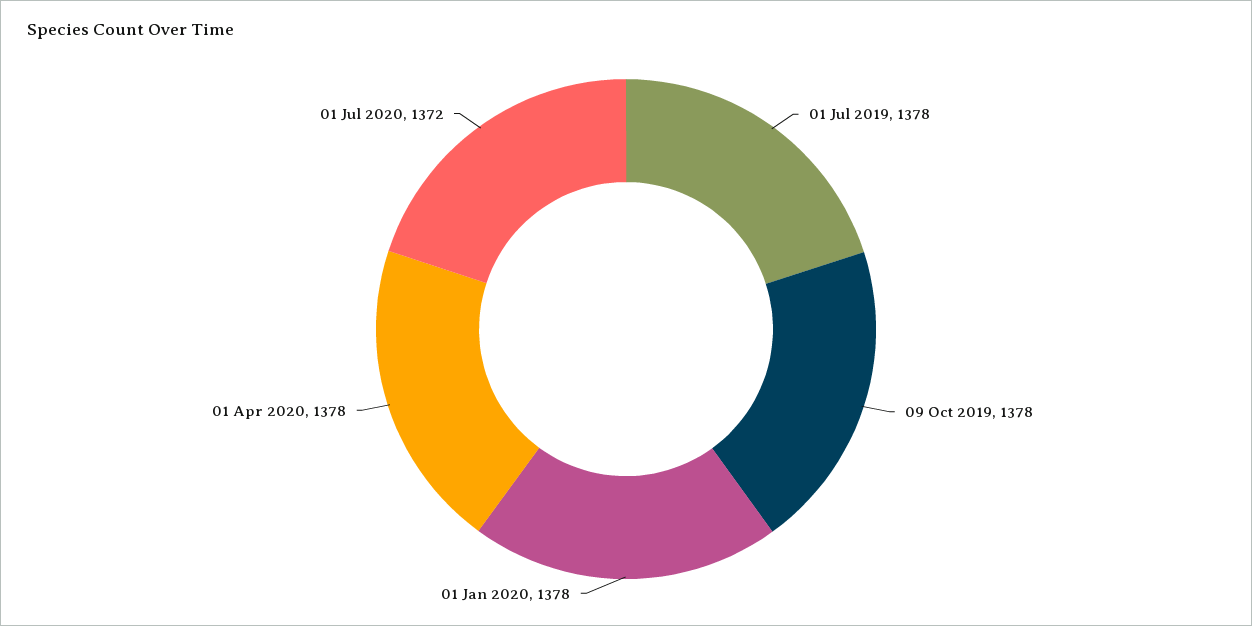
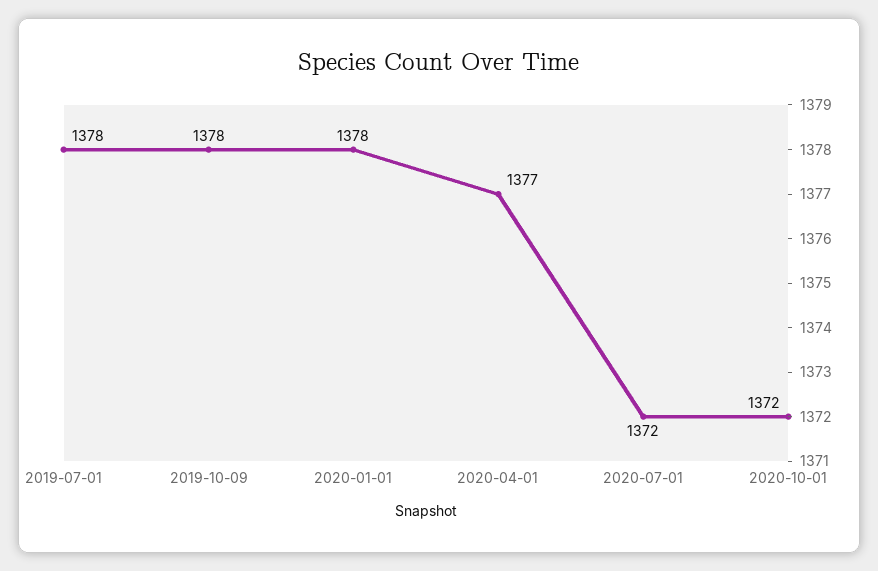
01 Apr 2020: 1378 -> 1377
2020-10-01: none -> 1372

